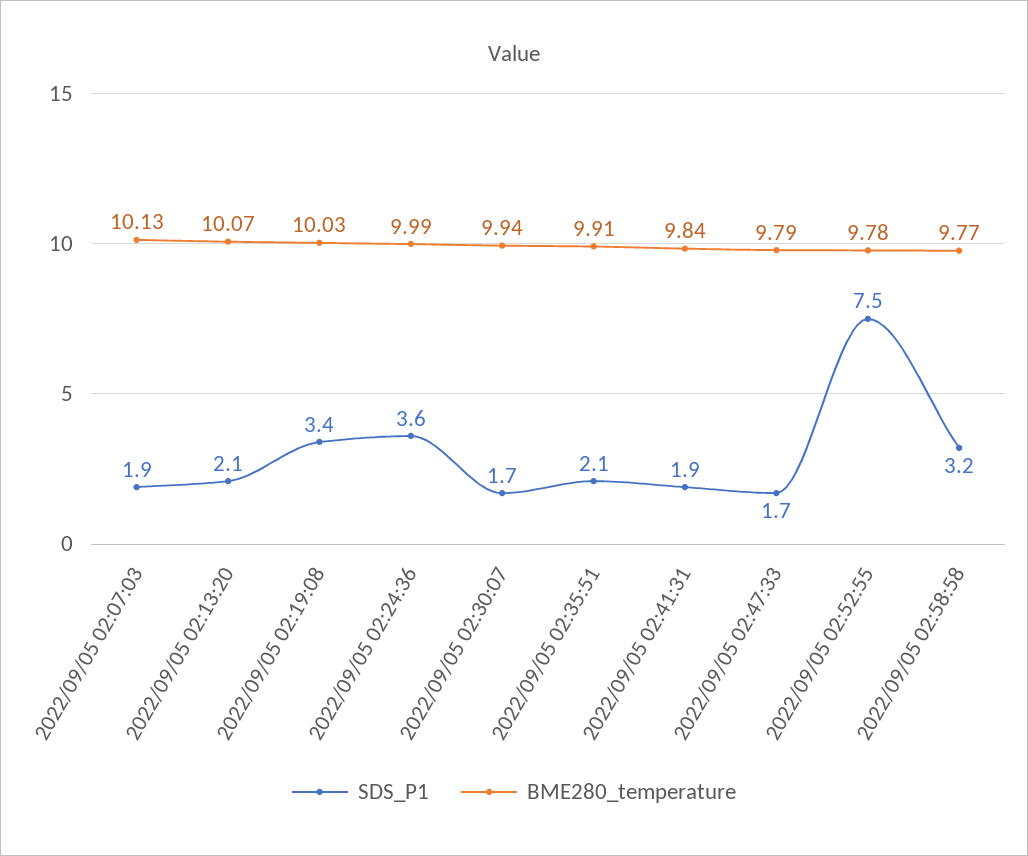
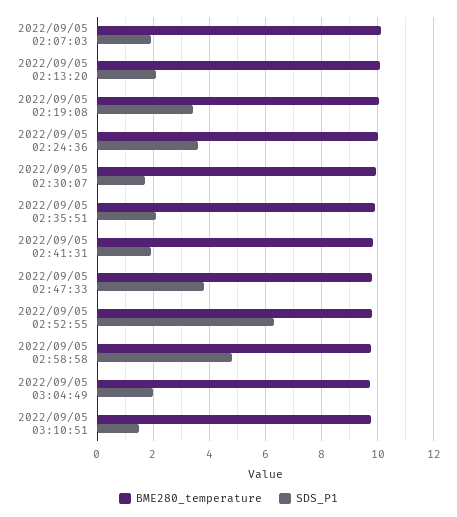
SDS_P1, 2022/09/05 02:47:33: 1.7 -> 3.75
SDS_P1, 2022/09/05 02:52:55: 7.5 -> 6.25
SDS_P1, 2022/09/05 02:58:58: 3.2 -> 4.75
BME280_temperature, 2022/09/05 03:04:49: none -> 9.75
SDS_P1, 2022/09/05 03:04:49: none -> 2
BME280_temperature, 2022/09/05 03:10:51: none -> 9.75
SDS_P1, 2022/09/05 03:10:51: none -> 1.5

